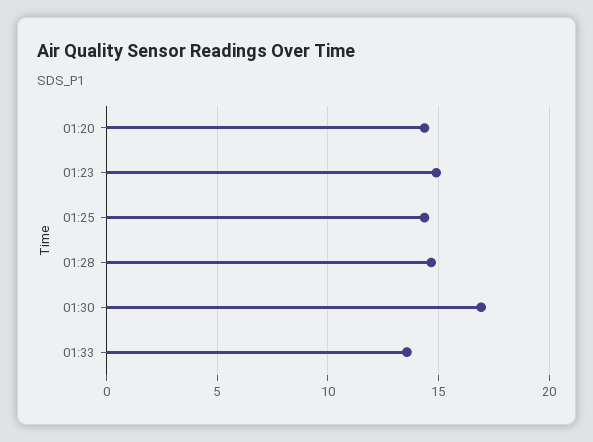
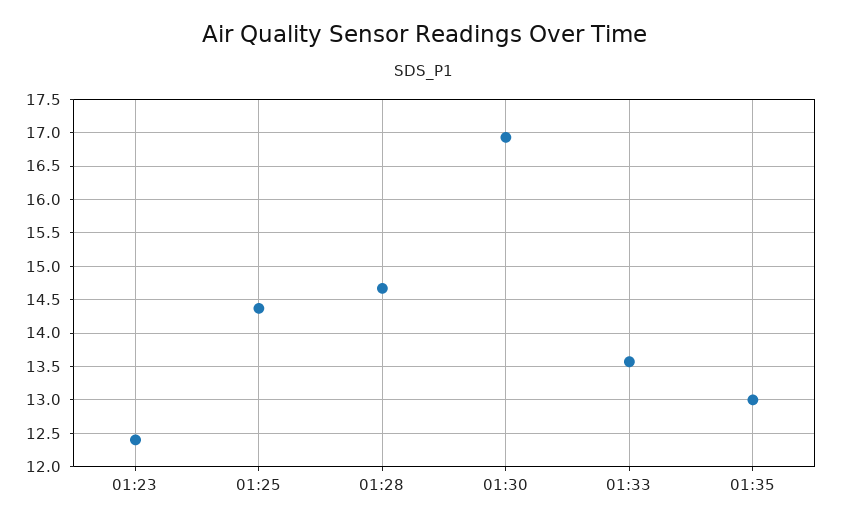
01:20: 14.5 -> none
01:23: 15 -> 12.4
01:35: none -> 13

